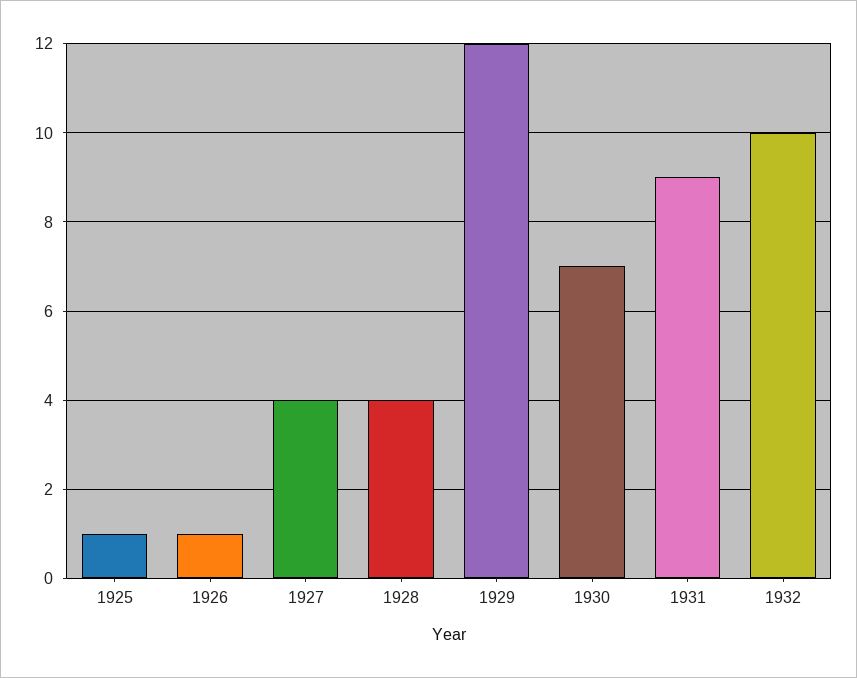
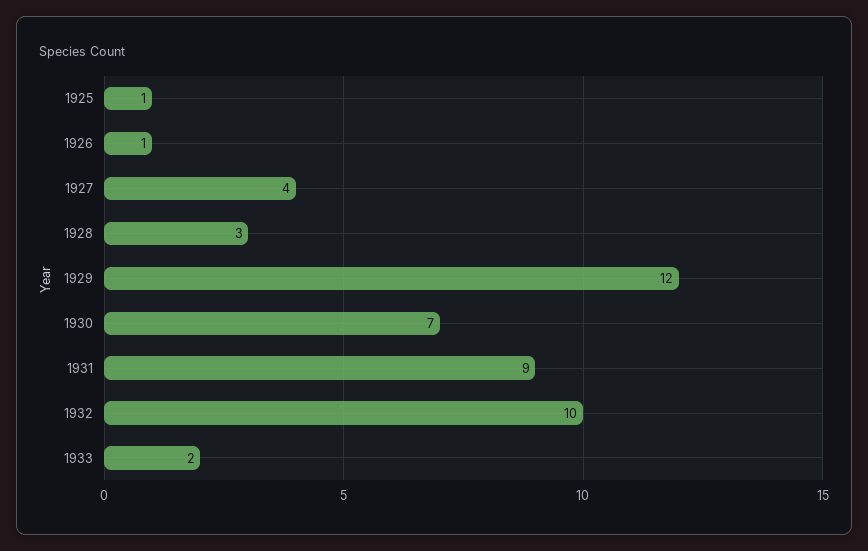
1928: 4 -> 3
1933: none -> 2

